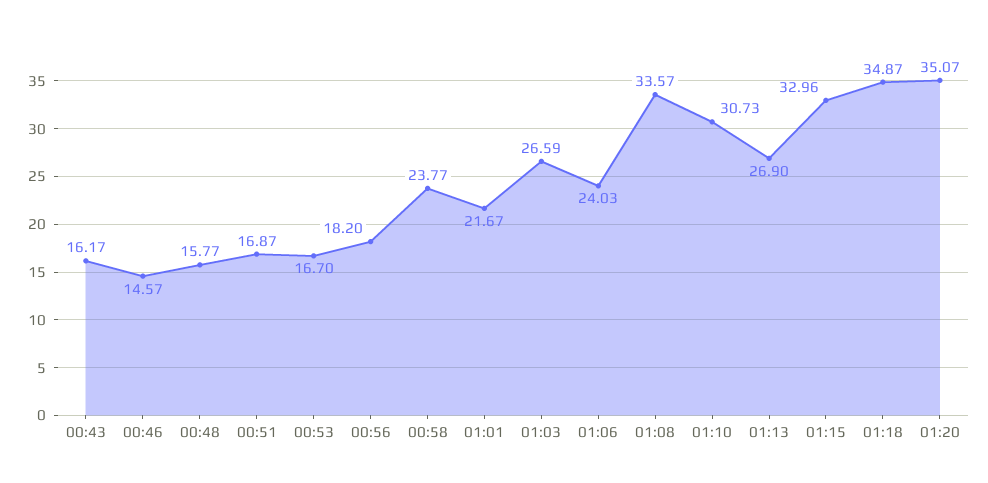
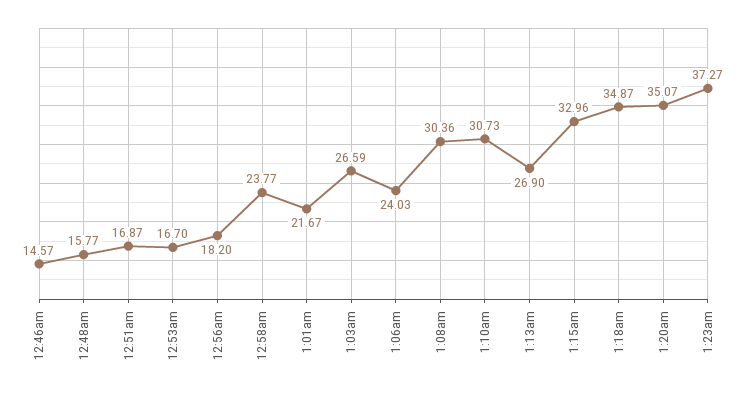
00:43: 16.17 -> none
01:08: 33.57 -> 30.36
1:23am: none -> 37.27

